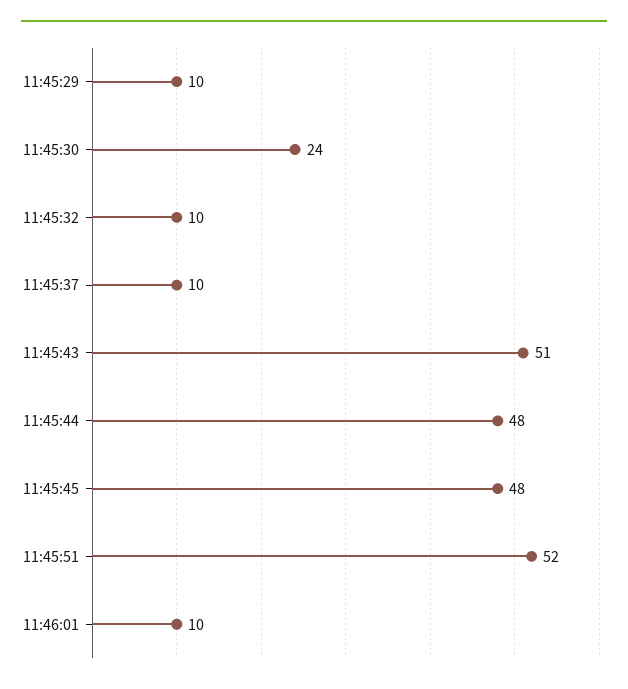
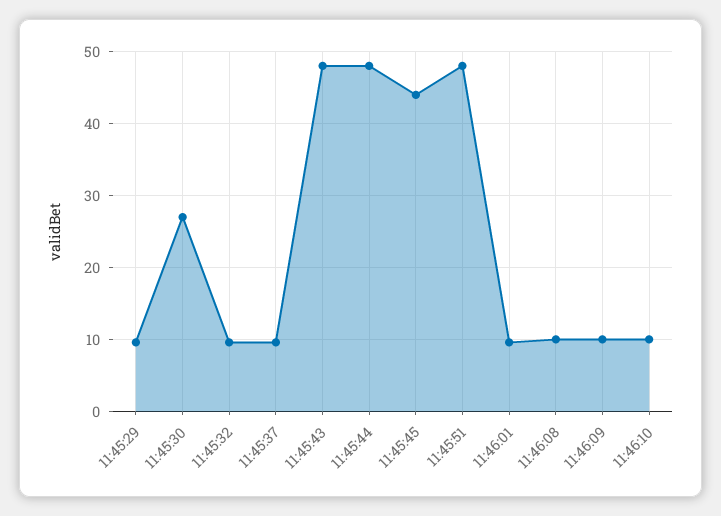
11:45:30: 24 -> 27
11:45:43: 51 -> 48
11:45:45: 48 -> 44
11:45:51: 52 -> 48
11:46:08: none -> 10
11:46:09: none -> 10
11:46:10: none -> 10

